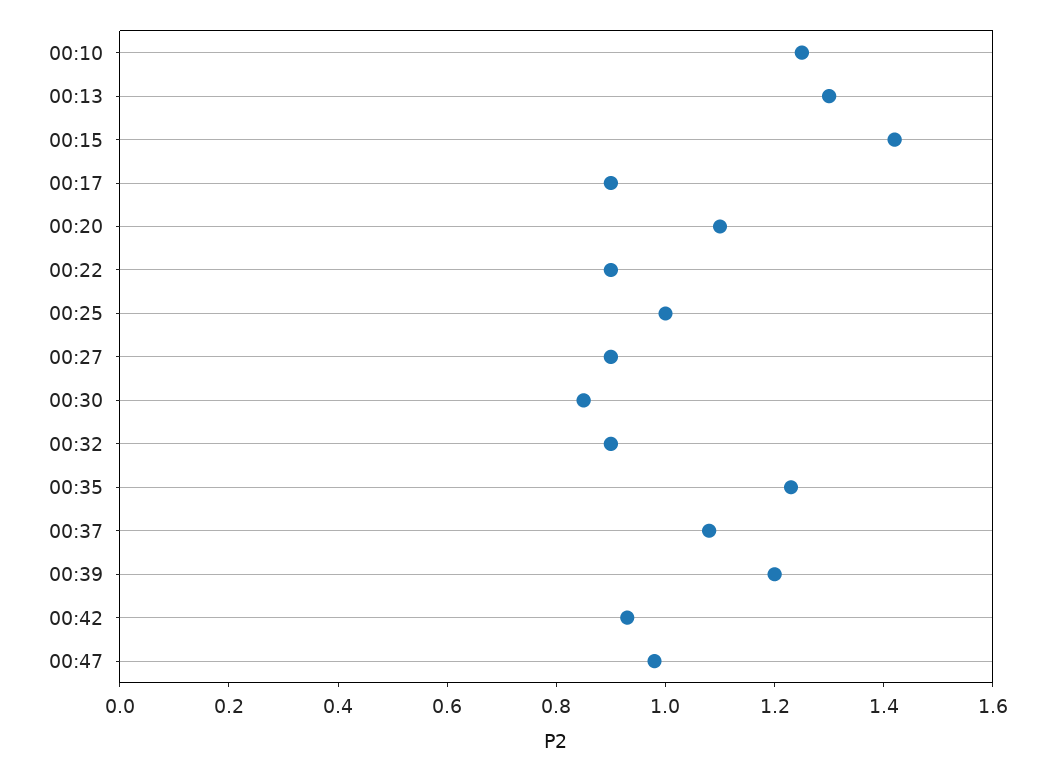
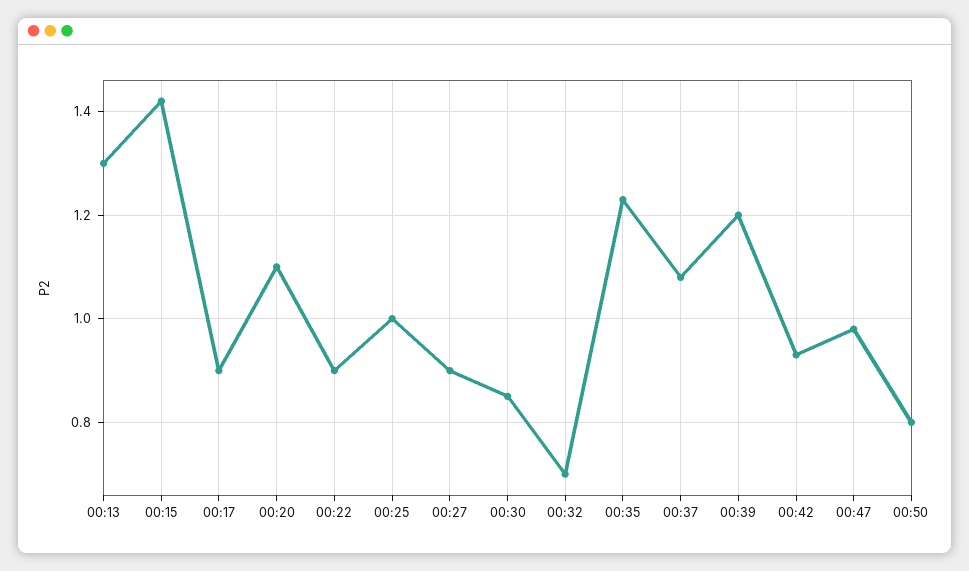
00:10: 1.25 -> none
00:32: 0.9 -> 0.7
00:50: none -> 0.8

